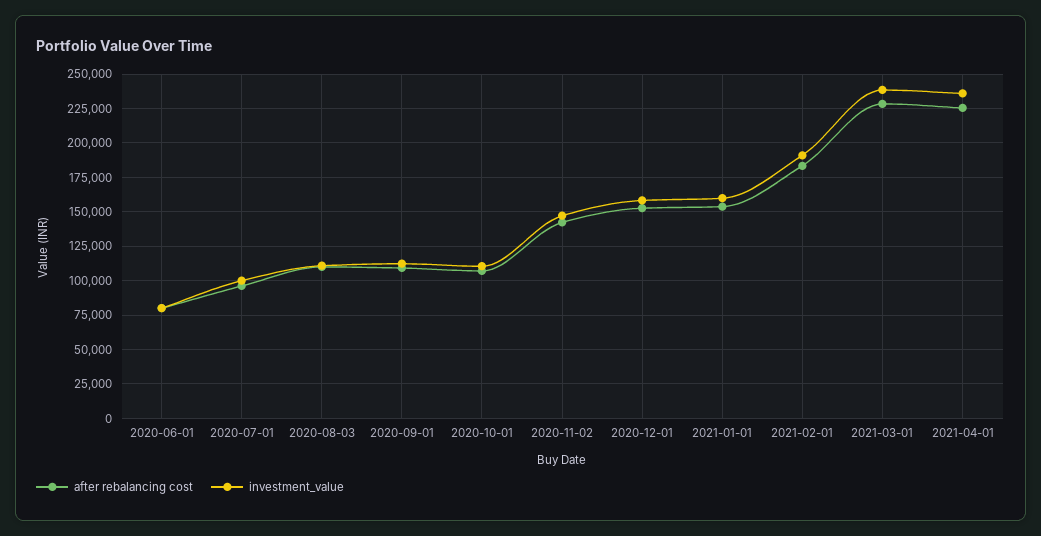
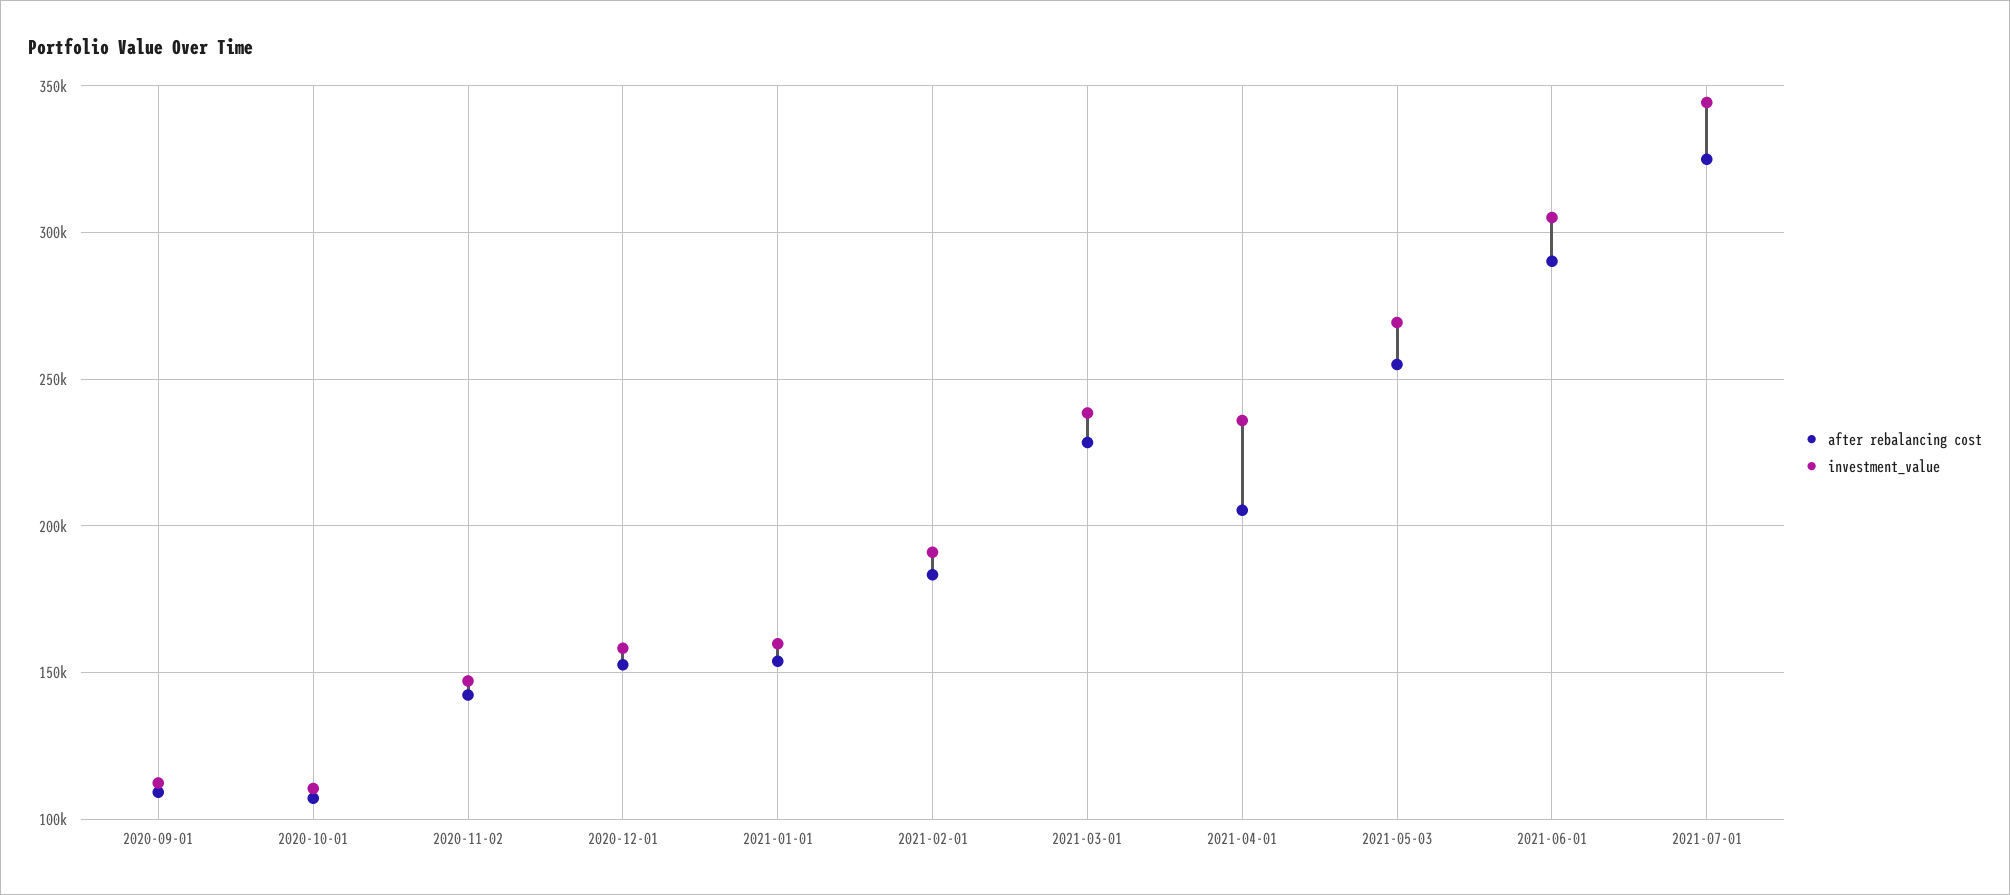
after rebalancing cost, 2020-06-01: 80000 -> none
investment_value, 2020-06-01: 80000 -> none
after rebalancing cost, 2020-07-01: 95000 -> none
investment_value, 2020-07-01: 100000 -> none
after rebalancing cost, 2020-08-03: 110000 -> none
investment_value, 2020-08-03: 110000 -> none
after rebalancing cost, 2021-04-01: 225000 -> 205000
after rebalancing cost, 2021-05-03: none -> 255000
investment_value, 2021-05-03: none -> 270000
after rebalancing cost, 2021-06-01: none -> 290000
investment_value, 2021-06-01: none -> 305000
after rebalancing cost, 2021-07-01: none -> 325000
investment_value, 2021-07-01: none -> 345000

